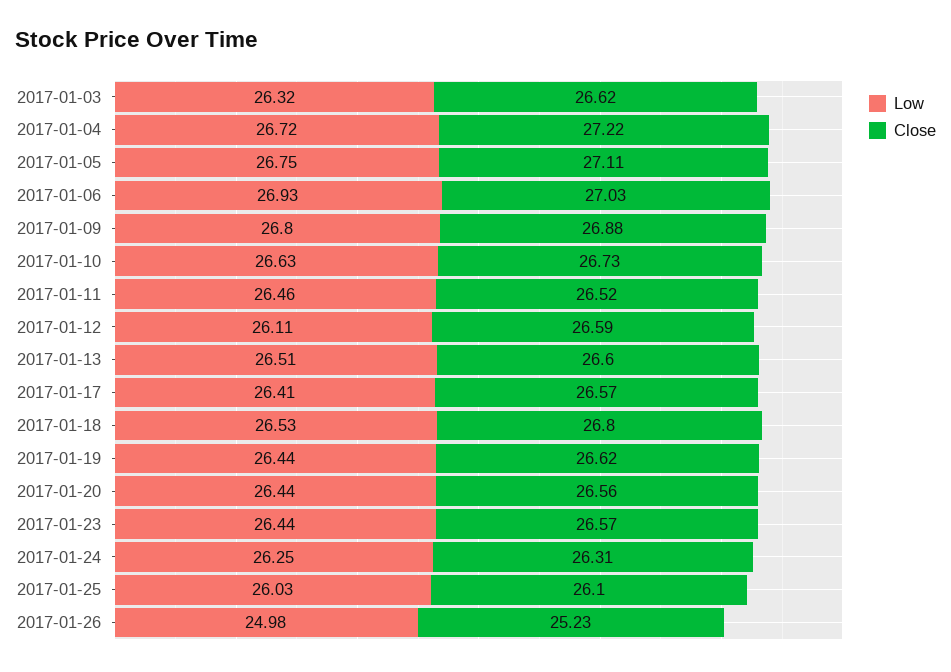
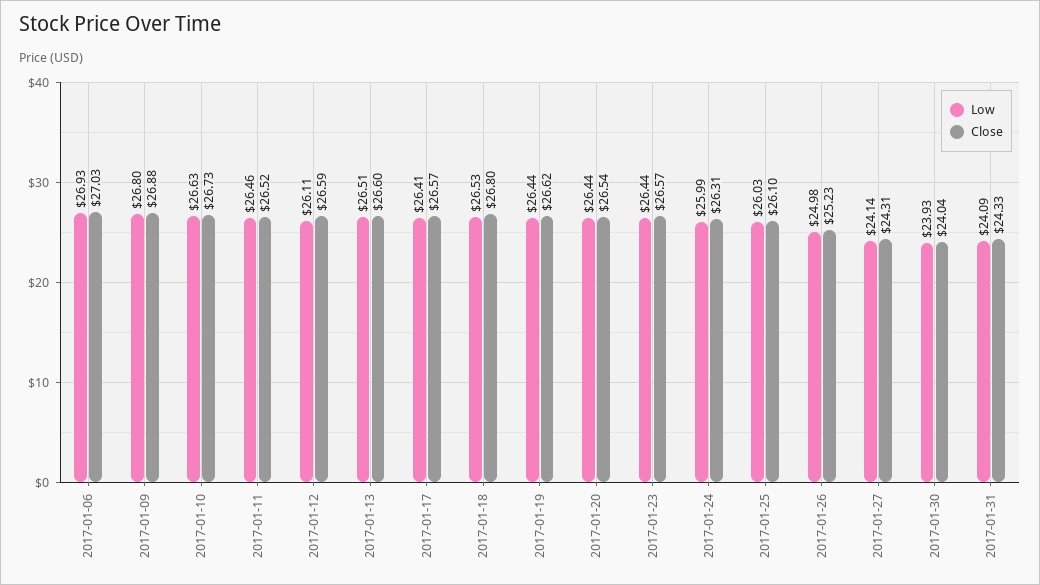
Low, 2017-01-03: 26.32 -> none
Close, 2017-01-03: 26.62 -> none
Low, 2017-01-04: 26.72 -> none
Close, 2017-01-04: 27.22 -> none
Low, 2017-01-05: 26.75 -> none
Close, 2017-01-05: 27.11 -> none
Close, 2017-01-20: 26.56 -> 26.54
Low, 2017-01-24: 26.25 -> 25.99
Low, 2017-01-27: none -> 24.14
Close, 2017-01-27: none -> 24.31
Low, 2017-01-30: none -> 23.93
Close, 2017-01-30: none -> 24.04
Low, 2017-01-31: none -> 24.09
Close, 2017-01-31: none -> 24.33

